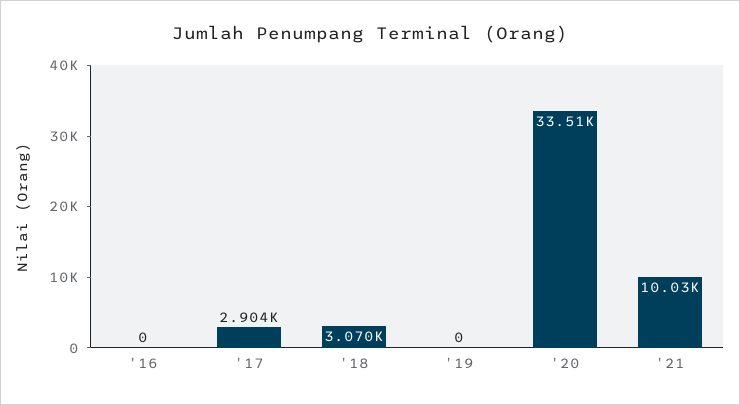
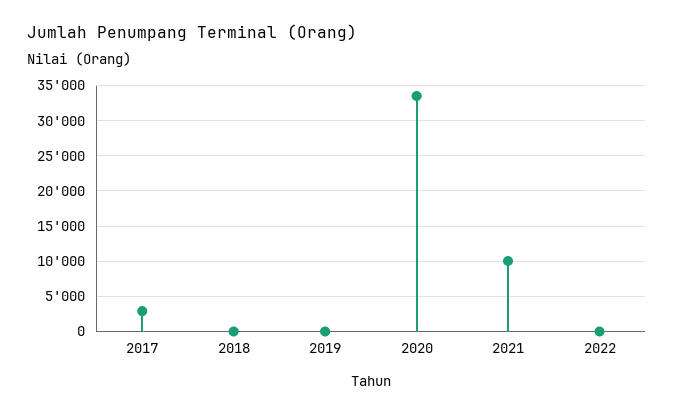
'16: 0 -> none
'18: 3070 -> 0
2022: none -> 0

